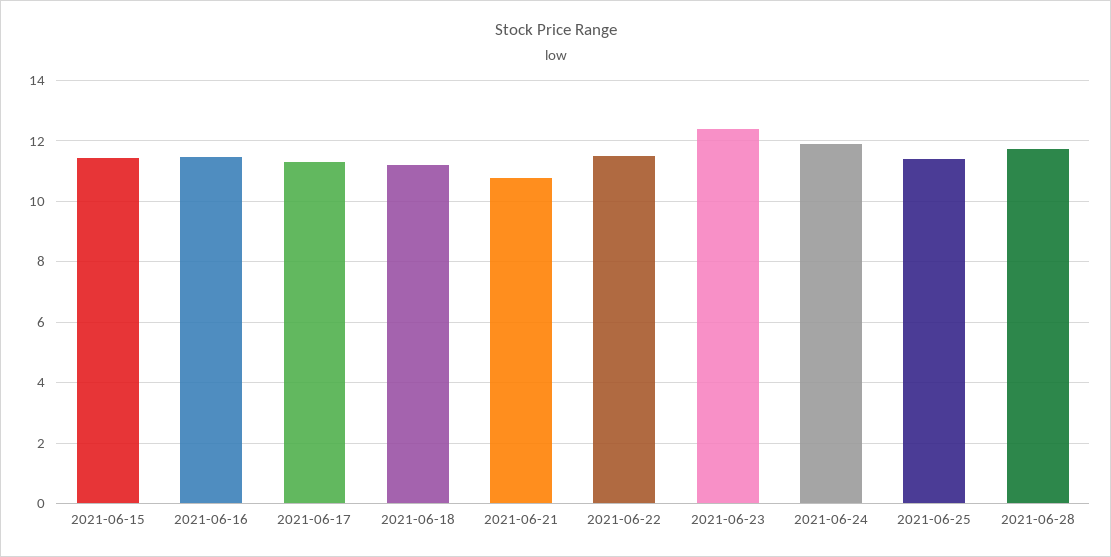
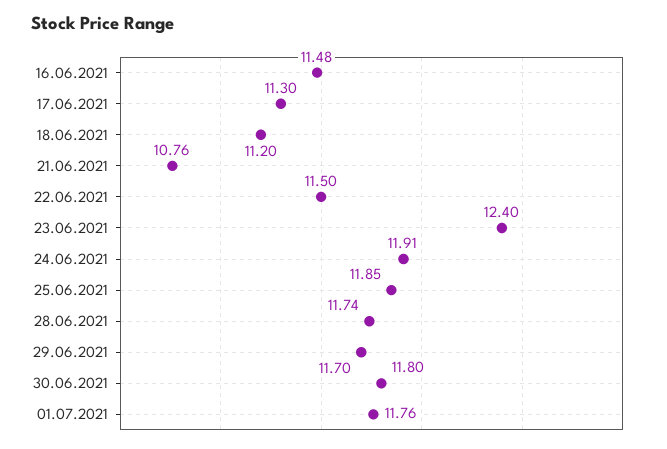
2021-06-15: 11.4 -> none
2021-06-25: 11.4 -> 11.85
29.06.2021: none -> 11.7
30.06.2021: none -> 11.8
01.07.2021: none -> 11.76

